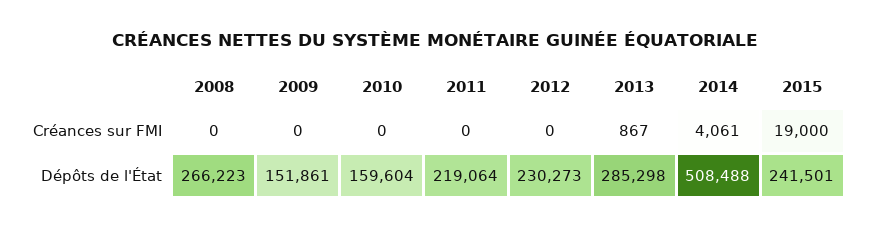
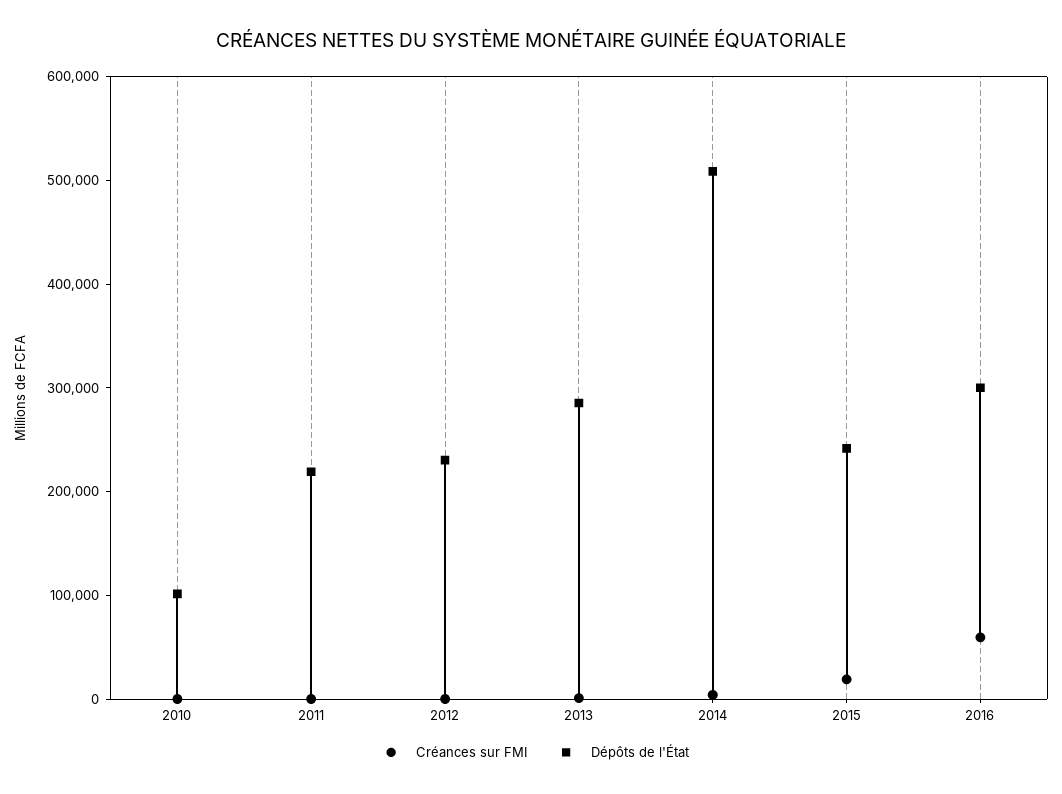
Créances sur FMI, 2008: 0 -> none
Créances sur FMI, 2009: 0 -> none
Dépôts de l'État, 2008: 266223 -> none
Dépôts de l'État, 2009: 151861 -> none
Dépôts de l'État, 2010: 159604 -> 100000
Créances sur FMI, 2016: none -> 60000
Dépôts de l'État, 2016: none -> 300000

